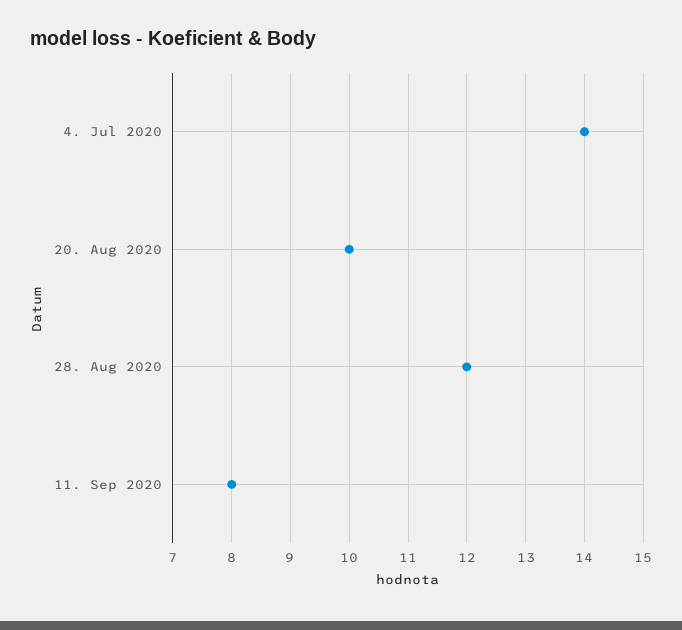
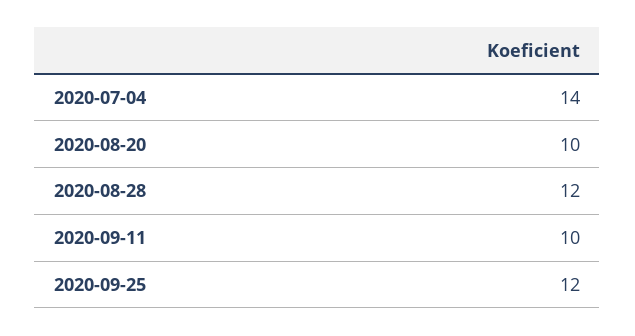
11. Sep 2020: 8 -> 10
2020-09-25: none -> 12

